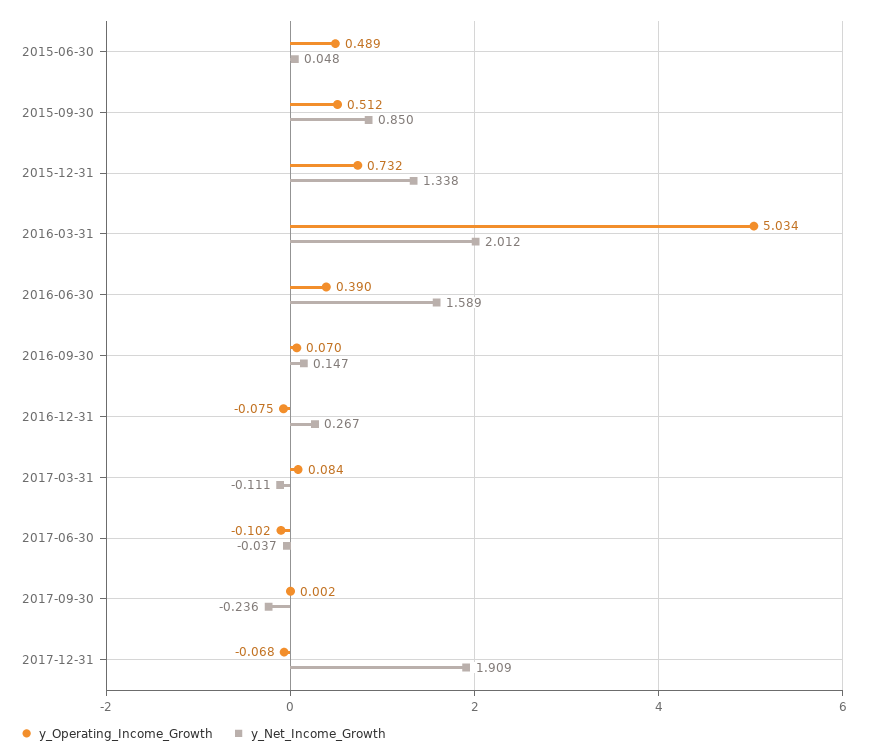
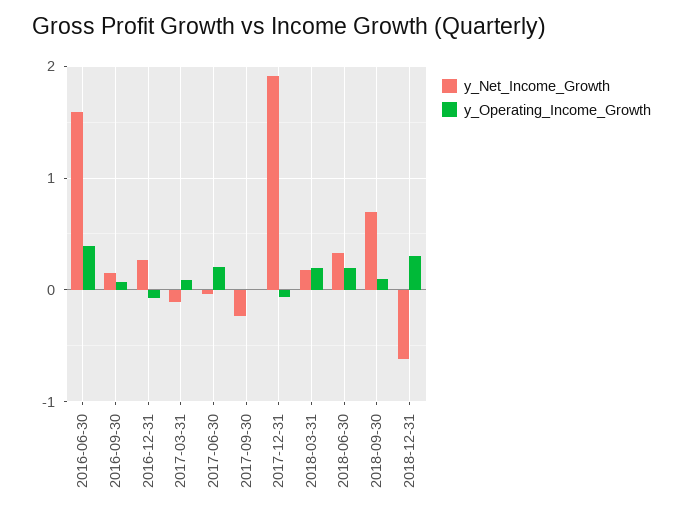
y_Operating_Income_Growth, 2015-06-30: 0.489 -> none
y_Net_Income_Growth, 2015-06-30: 0.048 -> none
y_Operating_Income_Growth, 2015-09-30: 0.512 -> none
y_Net_Income_Growth, 2015-09-30: 0.85 -> none
y_Operating_Income_Growth, 2015-12-31: 0.732 -> none
y_Net_Income_Growth, 2015-12-31: 1.338 -> none
y_Operating_Income_Growth, 2016-03-31: 5.034 -> none
y_Net_Income_Growth, 2016-03-31: 2.012 -> none
y_Operating_Income_Growth, 2017-06-30: -0.102 -> 0.2
y_Net_Income_Growth, 2018-03-31: none -> 0.2
y_Operating_Income_Growth, 2018-03-31: none -> 0.2
y_Net_Income_Growth, 2018-06-30: none -> 0.3
y_Operating_Income_Growth, 2018-06-30: none -> 0.2
y_Net_Income_Growth, 2018-09-30: none -> 0.7
y_Operating_Income_Growth, 2018-09-30: none -> 0.1
y_Net_Income_Growth, 2018-12-31: none -> -0.6
y_Operating_Income_Growth, 2018-12-31: none -> 0.3

